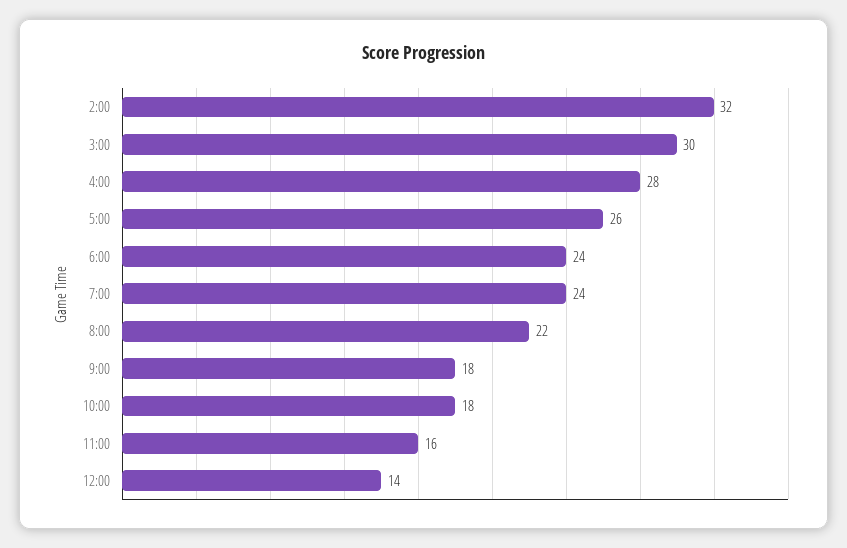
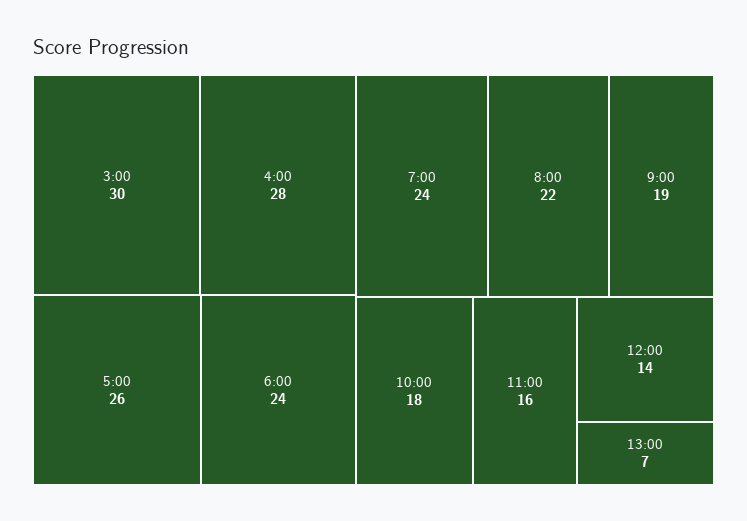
2:00: 32 -> none
9:00: 18 -> 19
13:00: none -> 7

